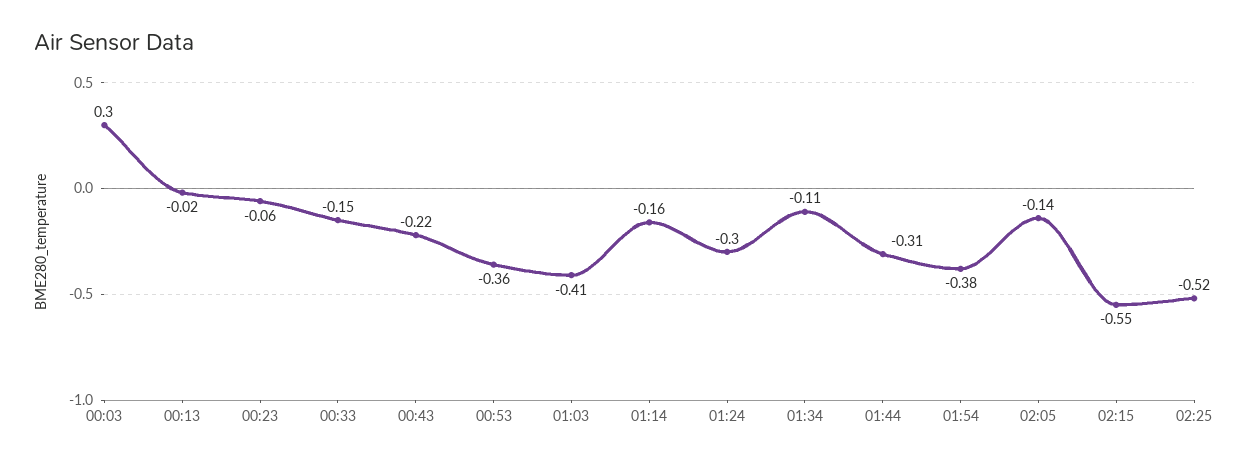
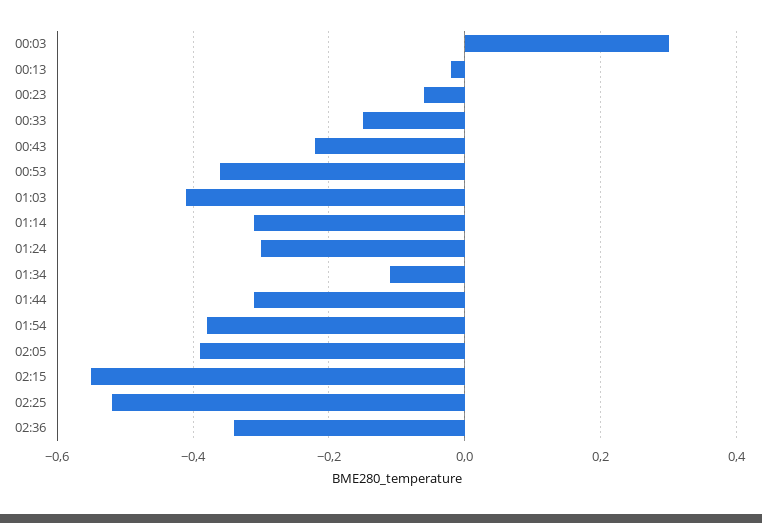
01:14: -0.16 -> -0.3
02:05: -0.14 -> -0.4
02:36: none -> -0.35

